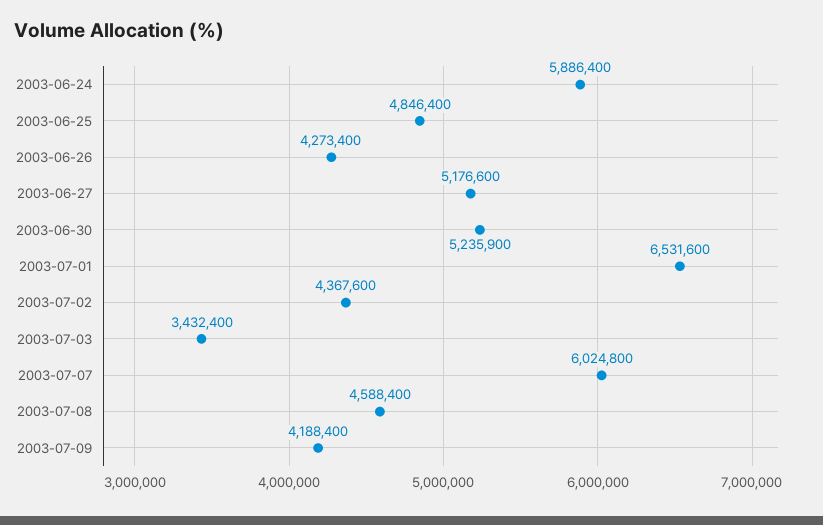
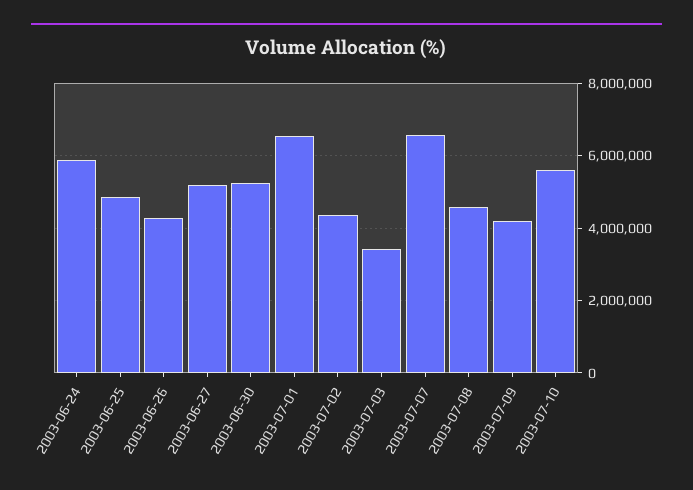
2003-07-07: 6024800 -> 6600000
2003-07-10: none -> 5600000

